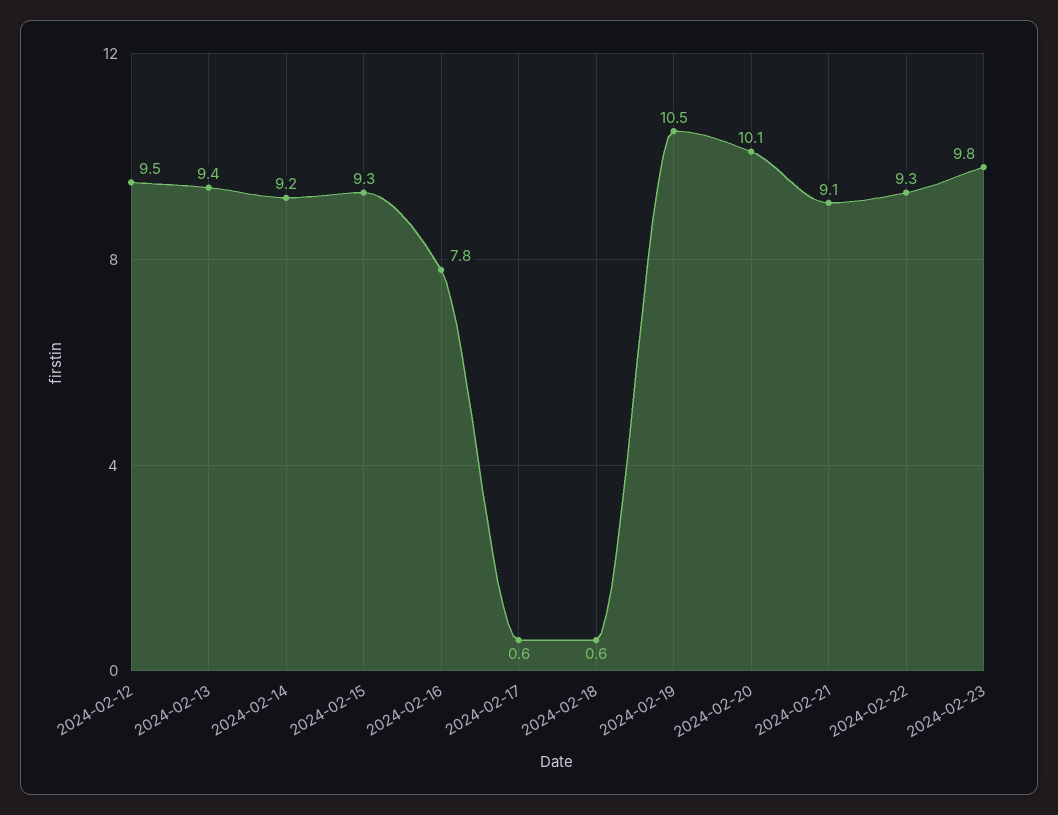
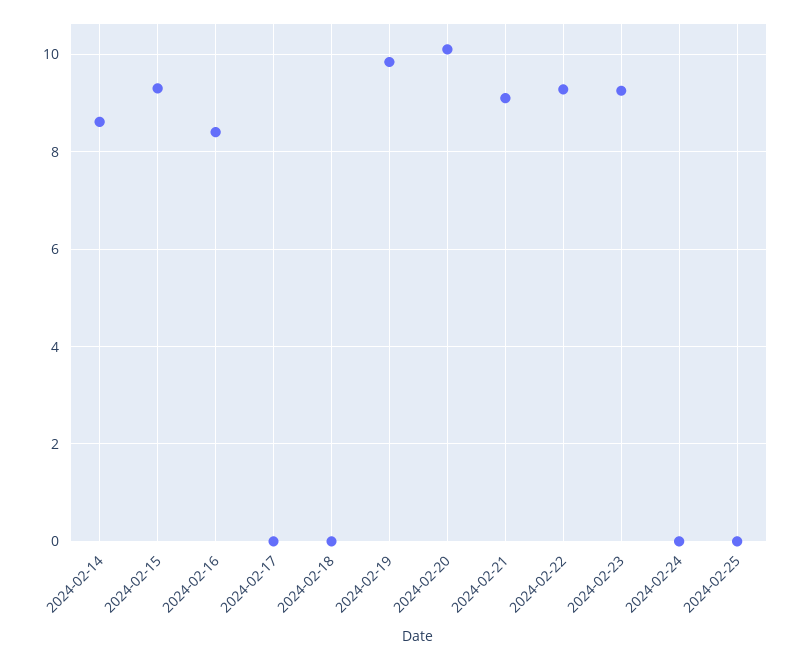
2024-02-12: 9.5 -> none
2024-02-13: 9.4 -> none
2024-02-14: 9.2 -> 8.6
2024-02-16: 7.8 -> 8.4
2024-02-17: 0.6 -> 0
2024-02-18: 0.6 -> 0
2024-02-19: 10.5 -> 9.8
2024-02-23: 9.8 -> 9.2
2024-02-24: none -> 0
2024-02-25: none -> 0

